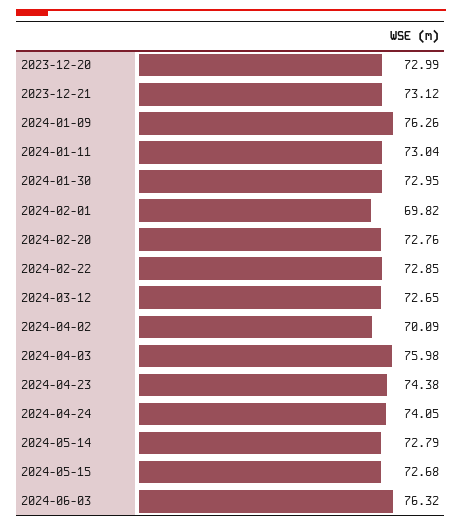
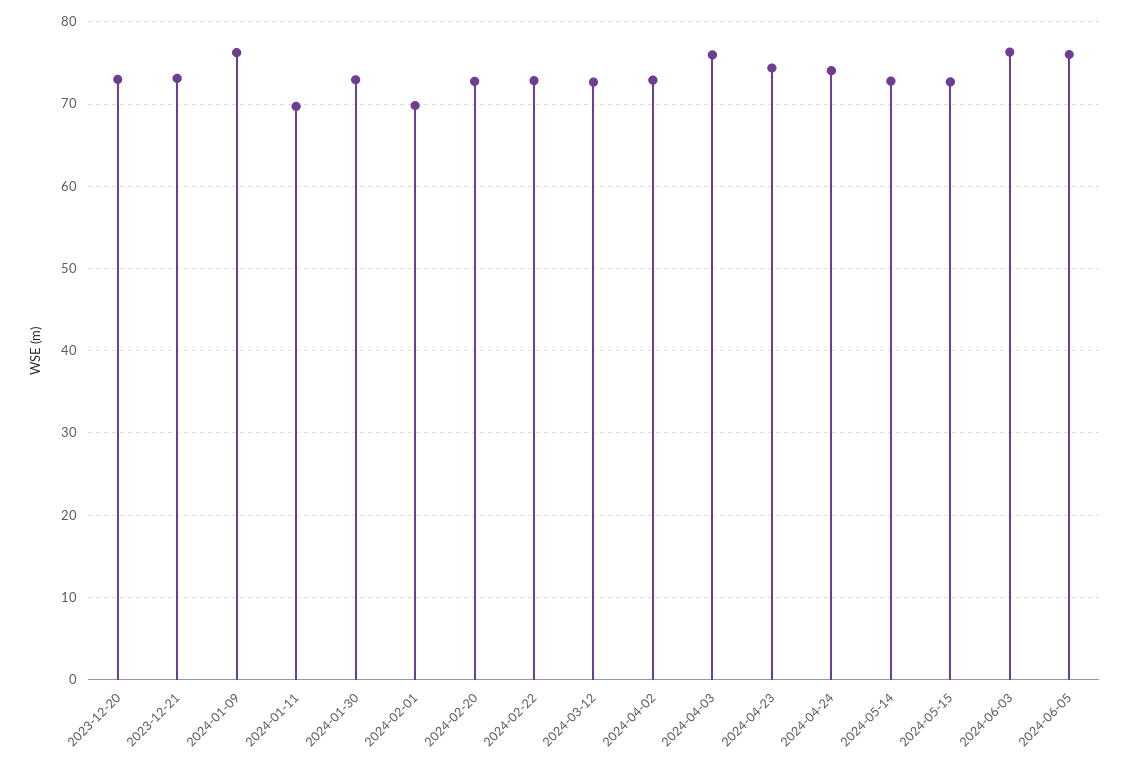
2024-01-11: 73.04 -> 70
2024-04-02: 70.09 -> 73
2024-06-05: none -> 76

